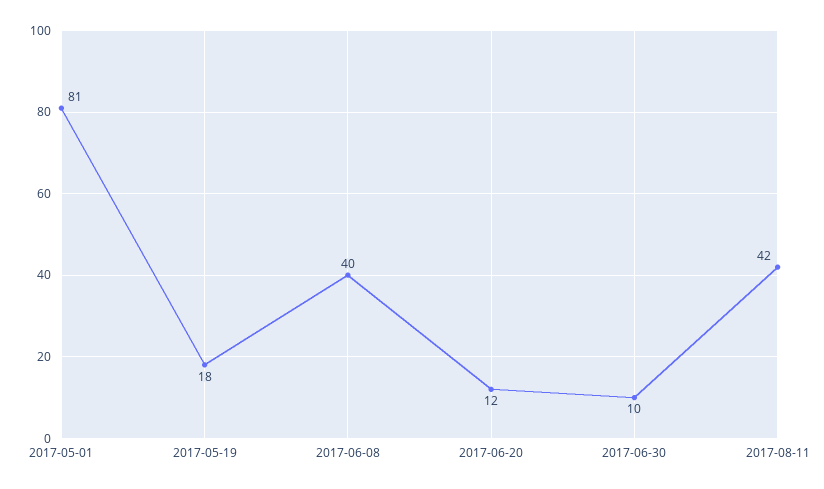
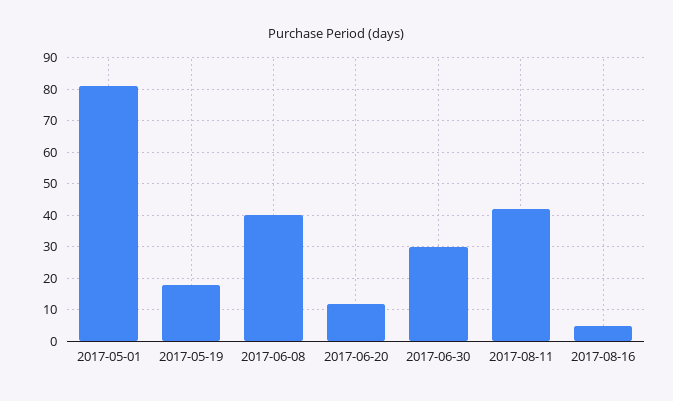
2017-06-30: 10 -> 30
2017-08-16: none -> 5

